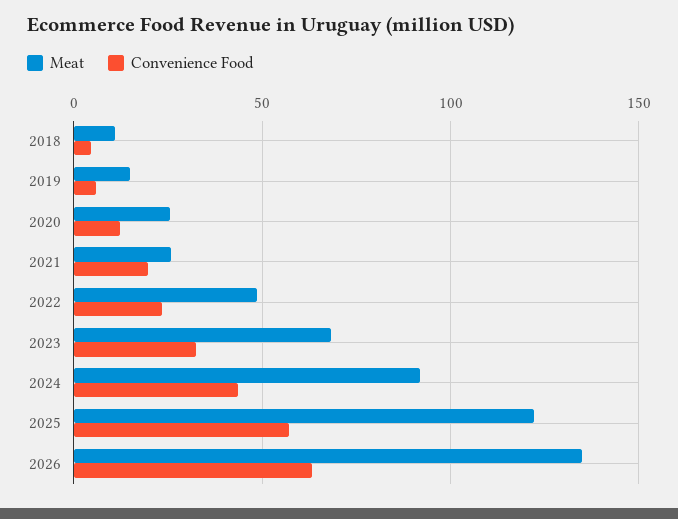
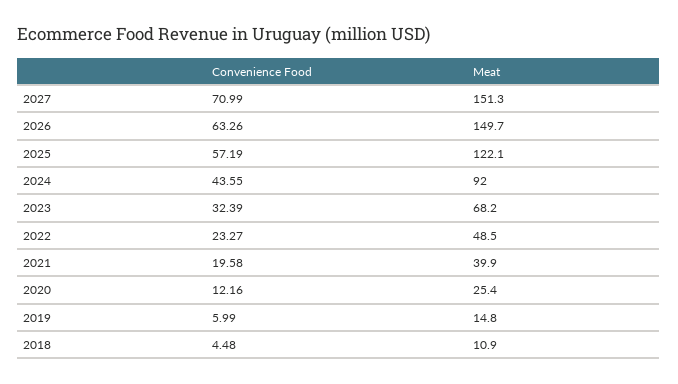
Meat, 2021: 25 -> 39.9
Meat, 2026: 135 -> 149.7
Convenience Food, 2027: none -> 70.99
Meat, 2027: none -> 151.3

